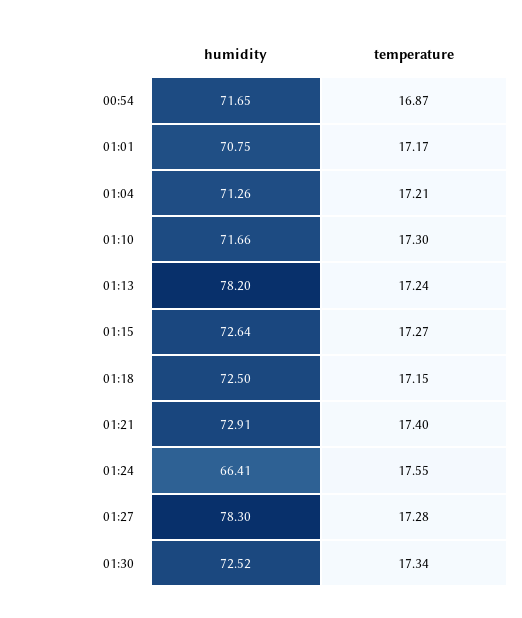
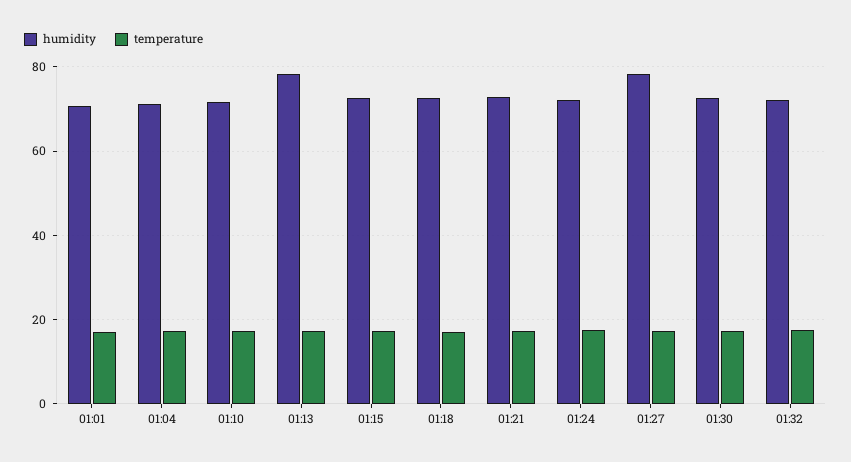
humidity, 00:54: 71.65 -> none
temperature, 00:54: 16.87 -> none
humidity, 01:24: 66.41 -> 72
humidity, 01:32: none -> 72
temperature, 01:32: none -> 18

